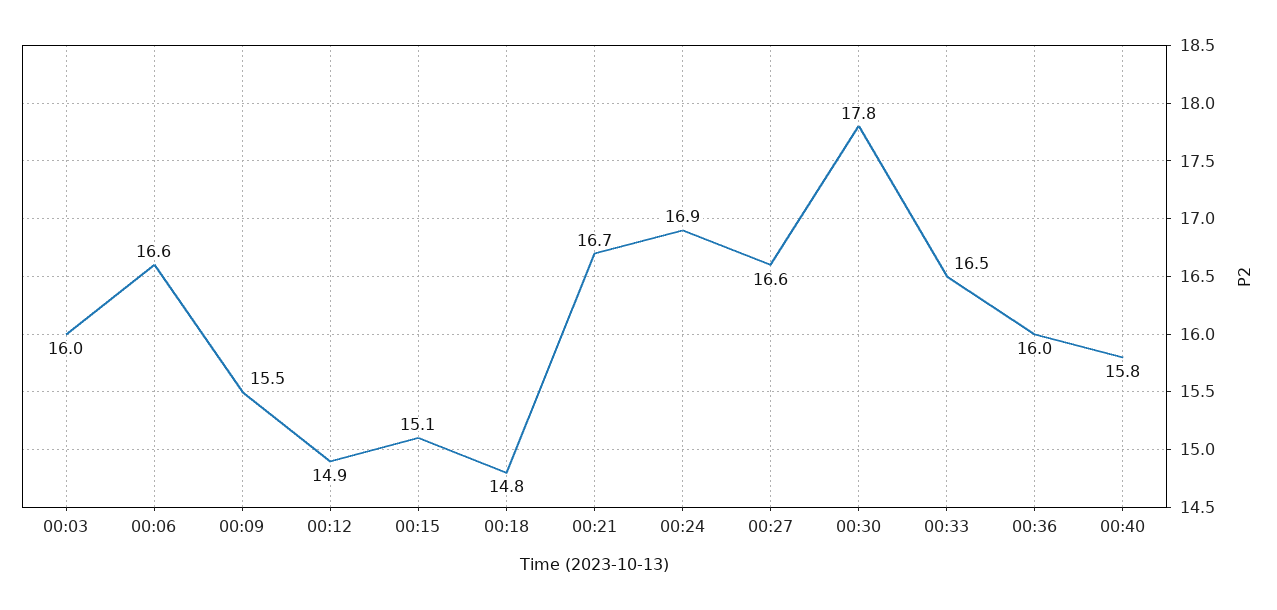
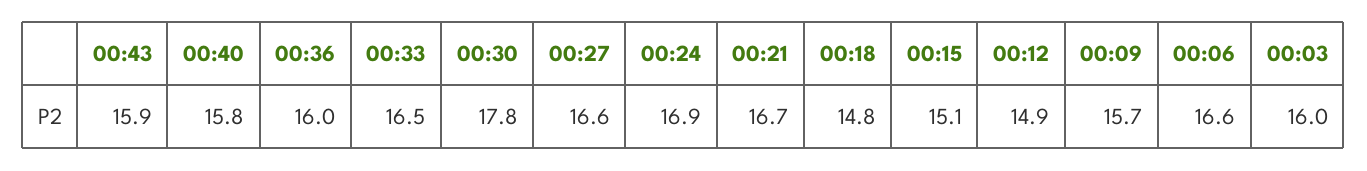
00:09: 15.5 -> 15.7
00:43: none -> 15.9

